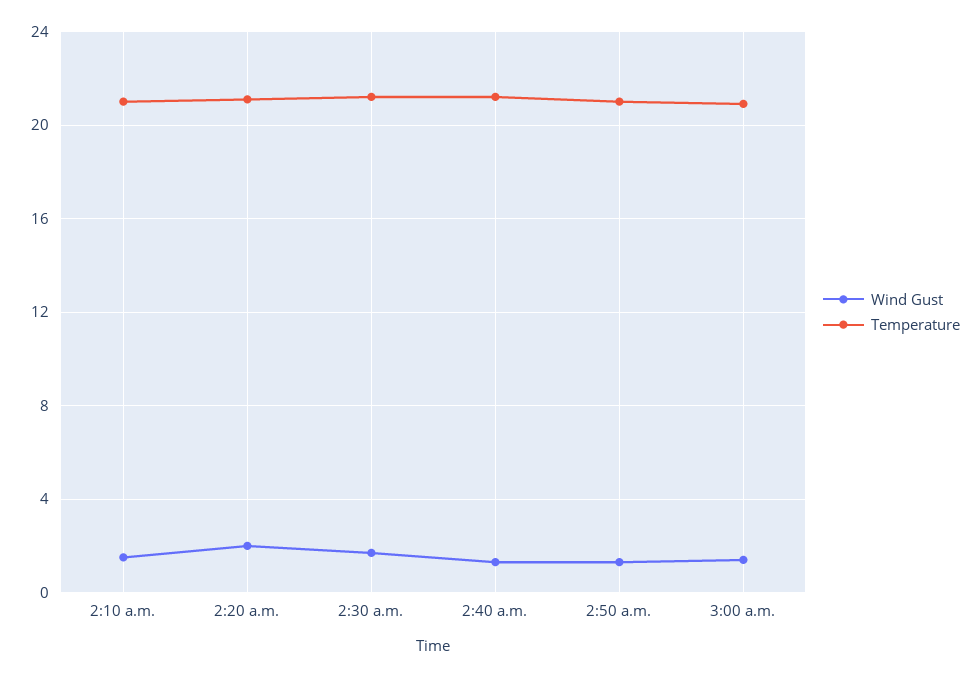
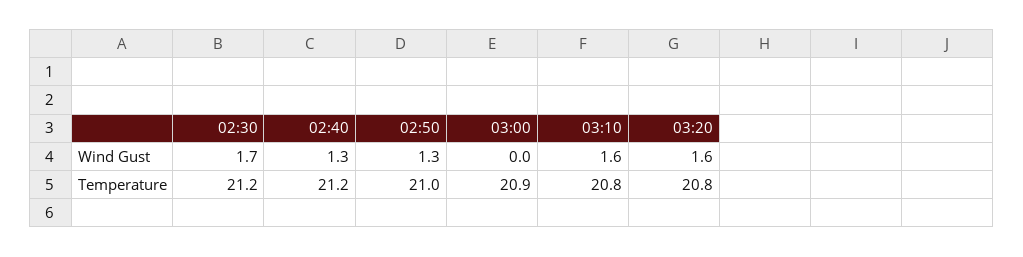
Wind Gust, 2:10 a.m.: 1.5 -> none
Temperature, 2:10 a.m.: 21 -> none
Wind Gust, 2:20 a.m.: 2 -> none
Temperature, 2:20 a.m.: 21 -> none
Wind Gust, 3:00 a.m.: 1.5 -> 0
Wind Gust, 03:10: none -> 1.6
Wind Gust, 03:20: none -> 1.6
Temperature, 03:10: none -> 20.8
Temperature, 03:20: none -> 20.8

